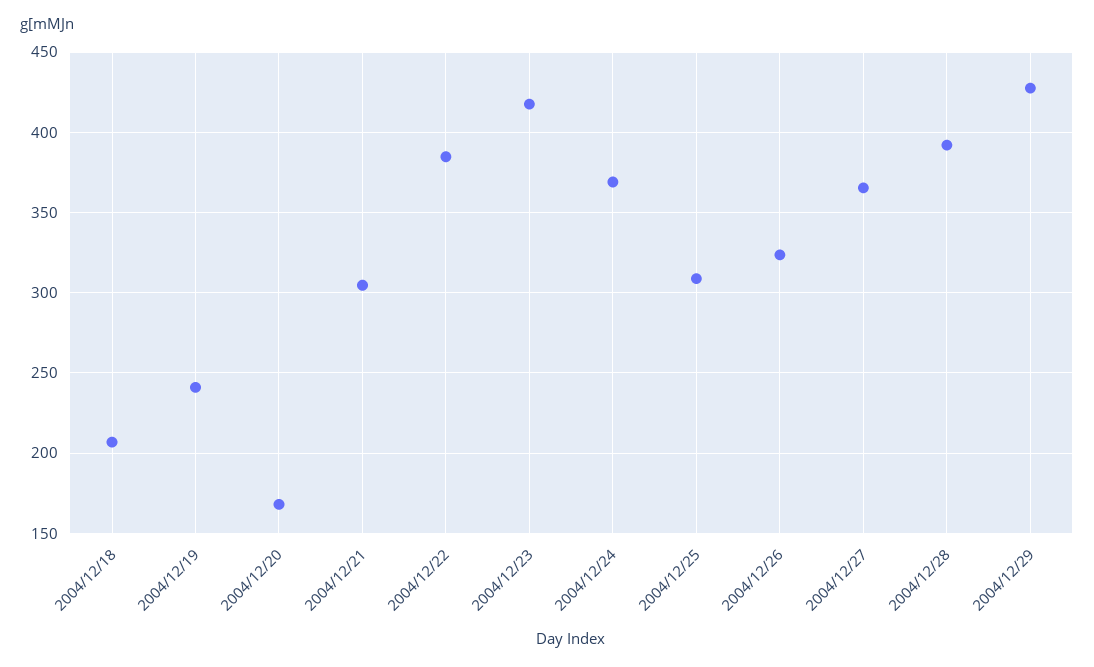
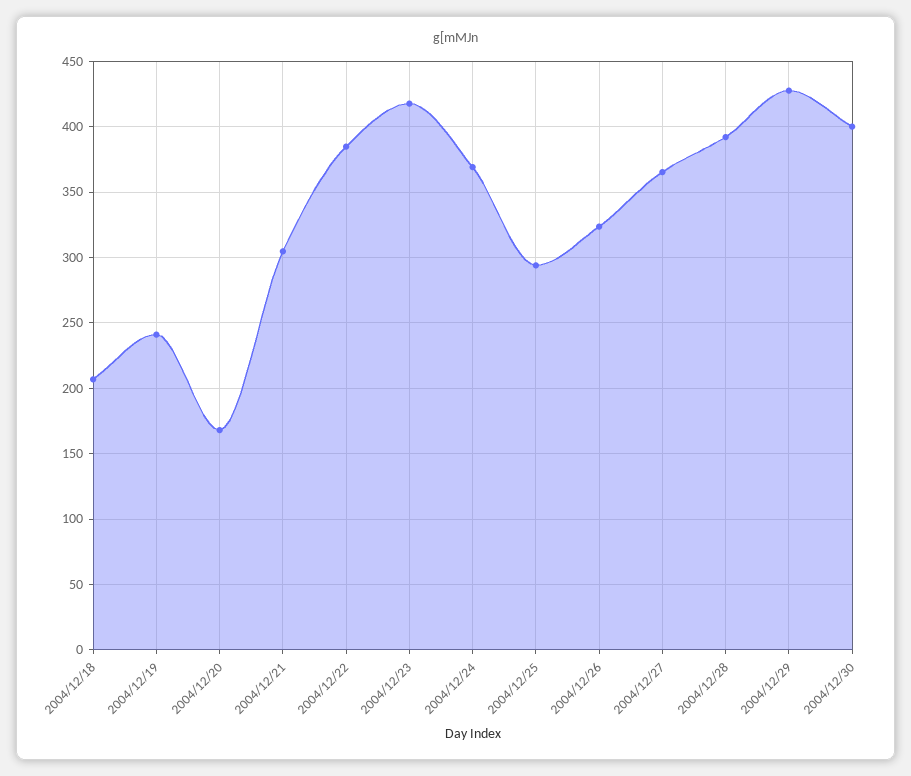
2004/12/25: 310 -> 295
2004/12/30: none -> 400

